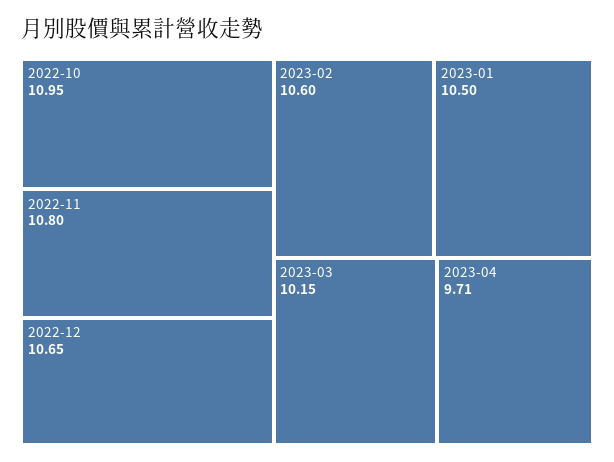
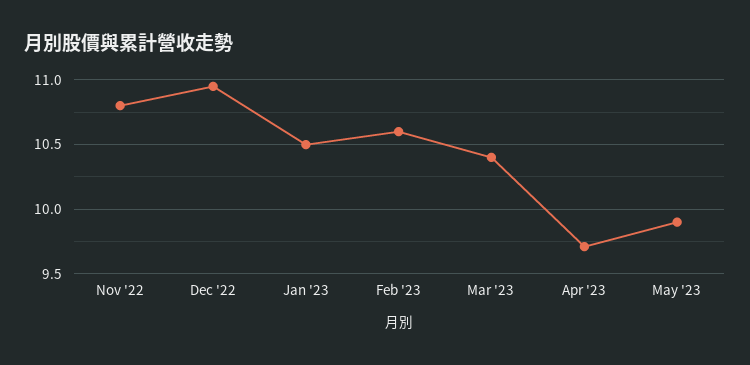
2022-10: 10.95 -> none
2022-12: 10.65 -> 10.95
2023-03: 10.15 -> 10.4
May '23: none -> 9.9

